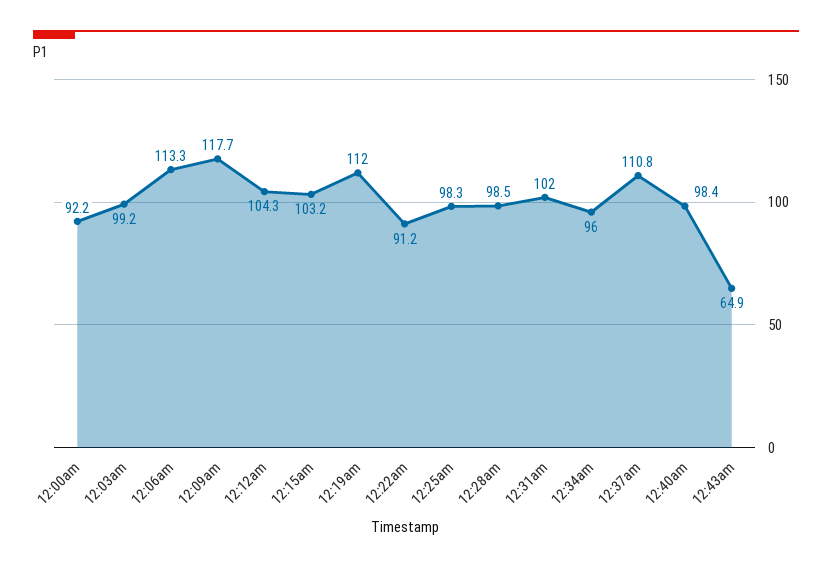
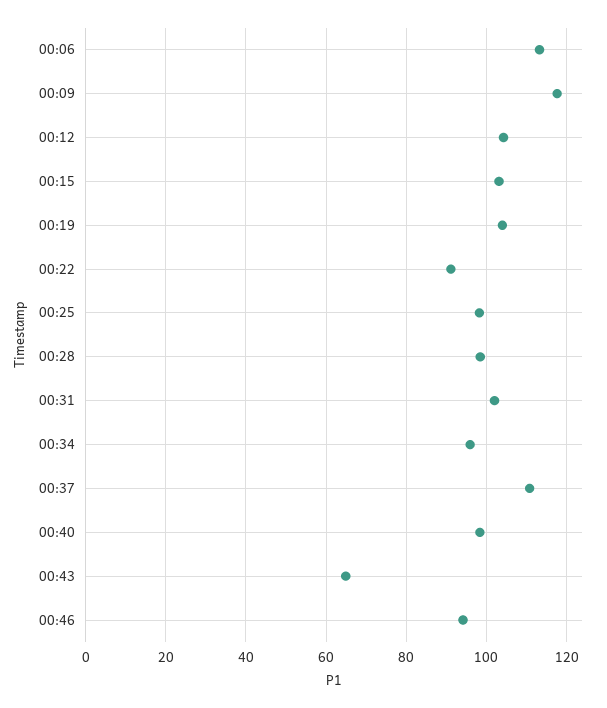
12:00am: 92.2 -> none
12:03am: 99.2 -> none
12:19am: 112 -> 104
00:46: none -> 94

